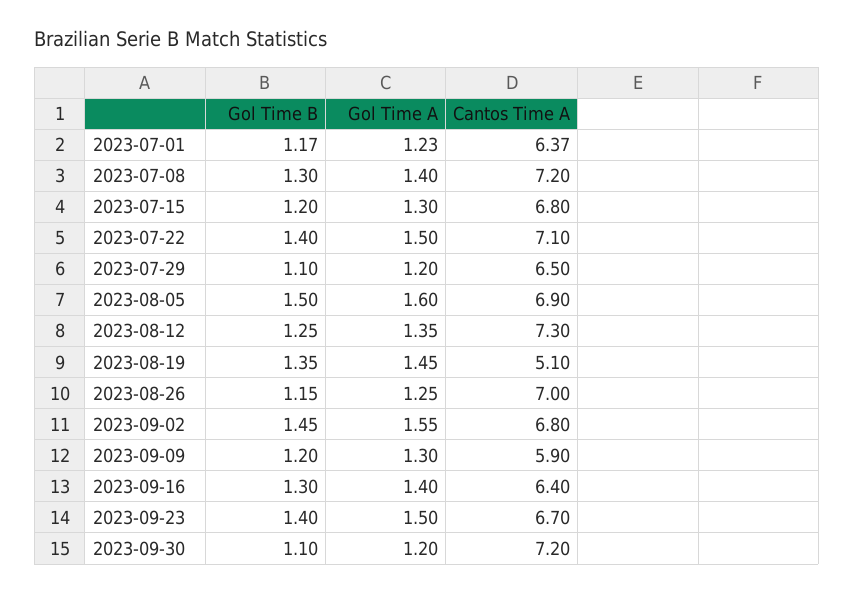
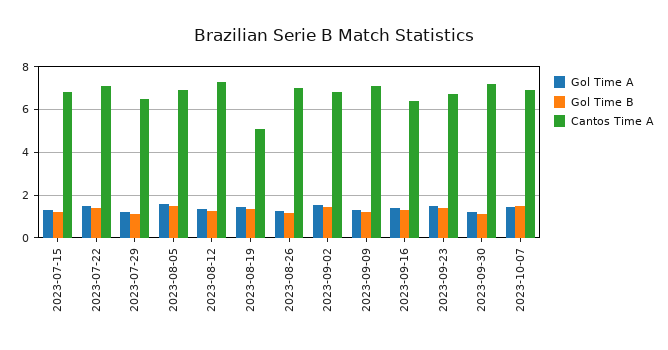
Gol Time B, 2023-07-01: 1.17 -> none
Gol Time A, 2023-07-01: 1.23 -> none
Cantos Time A, 2023-07-01: 6.37 -> none
Gol Time B, 2023-07-08: 1.3 -> none
Gol Time A, 2023-07-08: 1.4 -> none
Cantos Time A, 2023-07-08: 7.2 -> none
Cantos Time A, 2023-09-09: 5.9 -> 7
Gol Time A, 2023-10-07: none -> 1.5
Gol Time B, 2023-10-07: none -> 1.5
Cantos Time A, 2023-10-07: none -> 7

